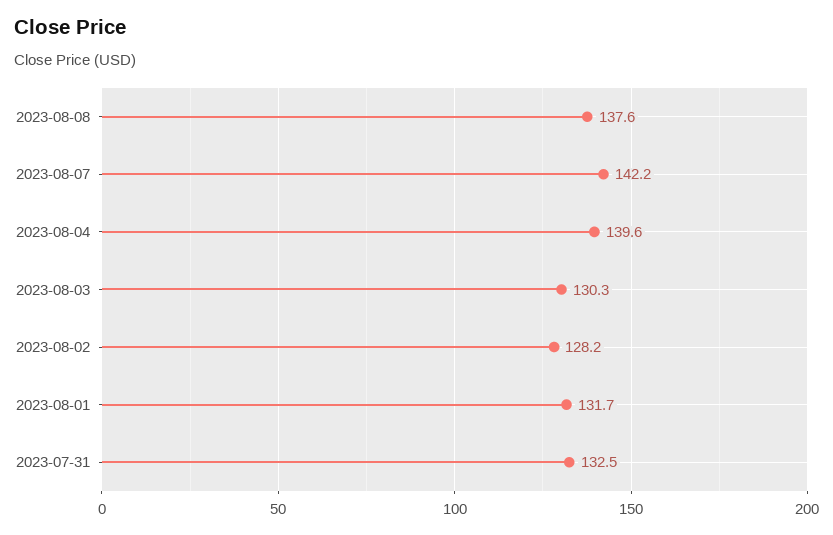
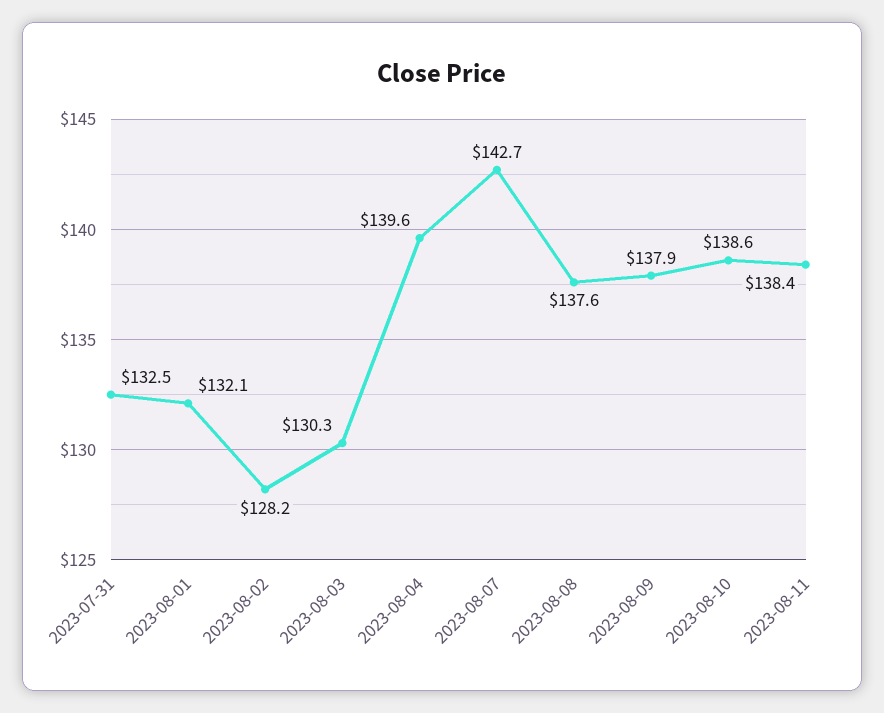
2023-08-07: 142.2 -> 142.7
2023-08-01: 131.7 -> 132.1
2023-08-09: none -> 137.9
2023-08-10: none -> 138.6
2023-08-11: none -> 138.4

